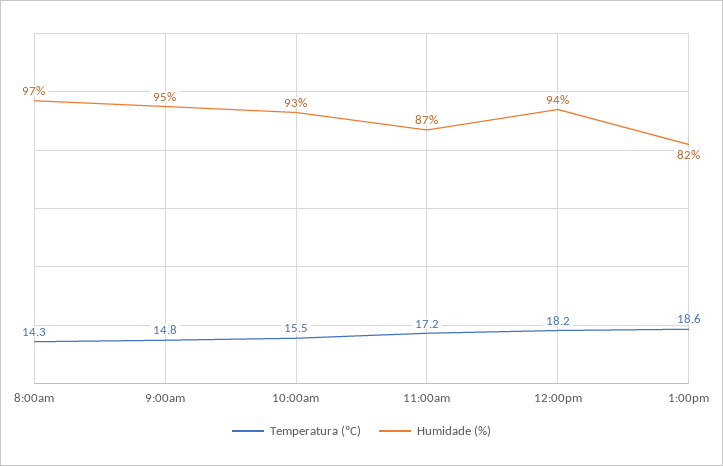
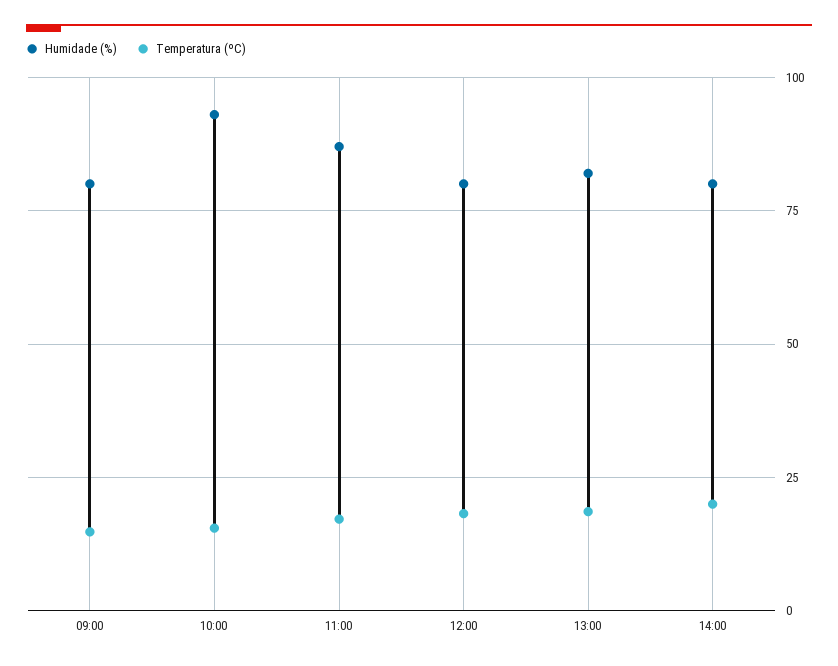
Temperatura (ºC), 8:00am: 14.3 -> none
Humidade (%), 8:00am: 97 -> none
Humidade (%), 9:00am: 95 -> 80
Humidade (%), 12:00pm: 94 -> 80
Humidade (%), 14:00: none -> 80
Temperatura (ºC), 14:00: none -> 20

